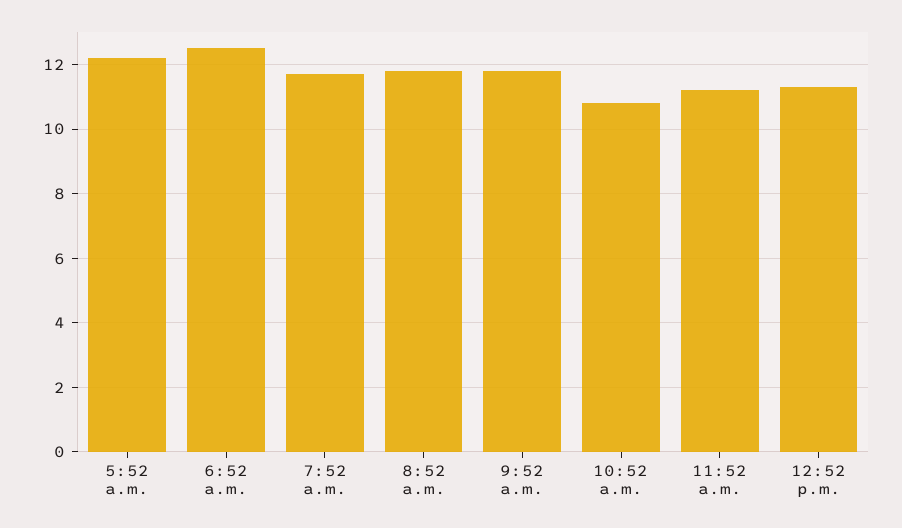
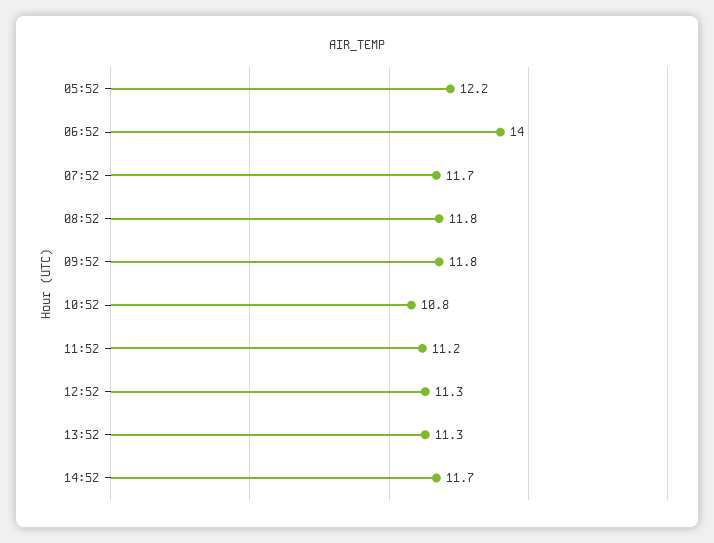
6:52 a.m.: 12.5 -> 14
13:52: none -> 11.3
14:52: none -> 11.7

